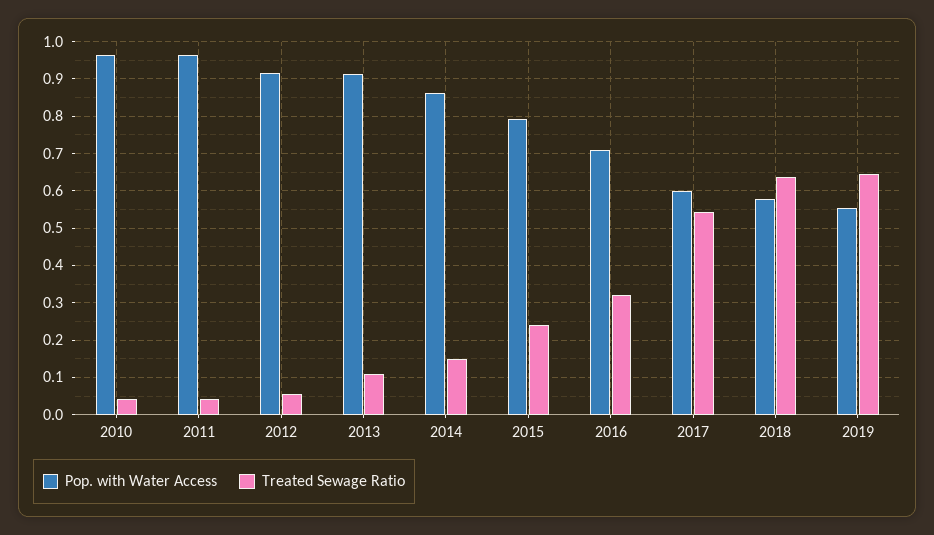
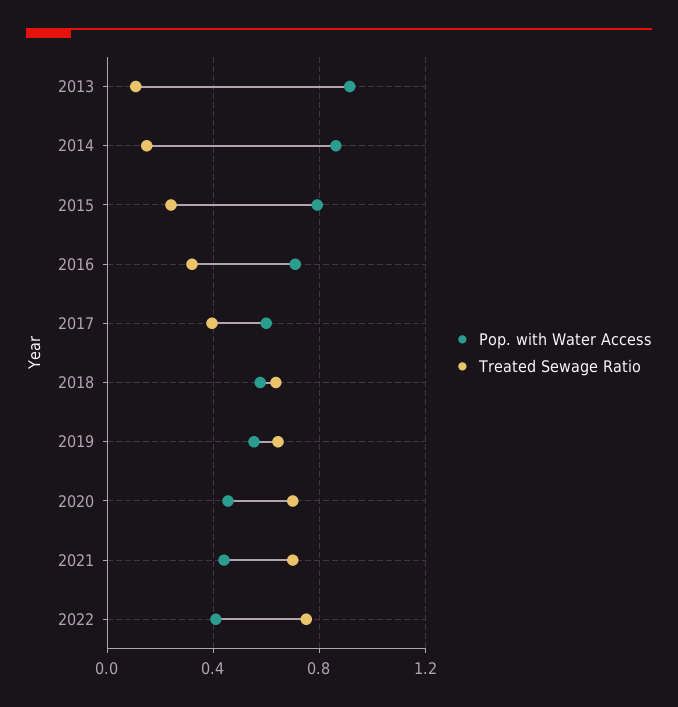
Pop. with Water Access, 2010: 0.96 -> none
Treated Sewage Ratio, 2010: 0.04 -> none
Pop. with Water Access, 2011: 0.96 -> none
Treated Sewage Ratio, 2011: 0.04 -> none
Pop. with Water Access, 2012: 0.92 -> none
Treated Sewage Ratio, 2012: 0.06 -> none
Treated Sewage Ratio, 2017: 0.54 -> 0.4
Pop. with Water Access, 2020: none -> 0.45
Treated Sewage Ratio, 2020: none -> 0.7
Pop. with Water Access, 2021: none -> 0.45
Treated Sewage Ratio, 2021: none -> 0.7
Pop. with Water Access, 2022: none -> 0.4
Treated Sewage Ratio, 2022: none -> 0.75

